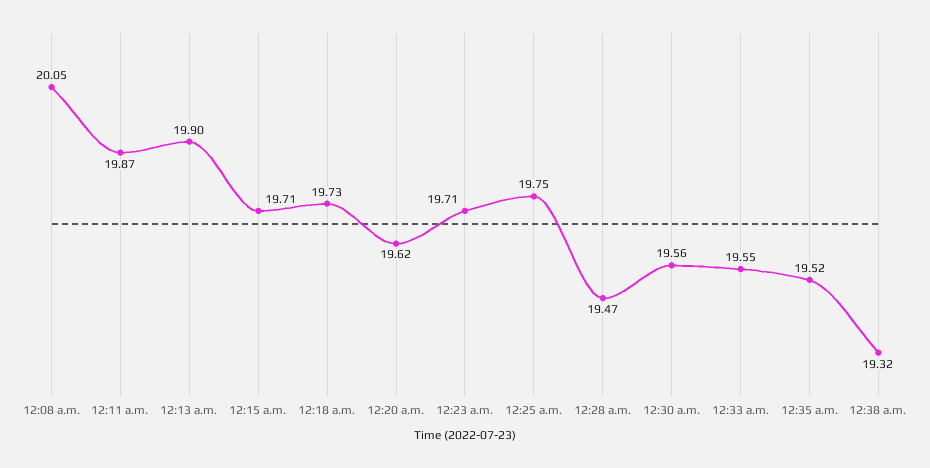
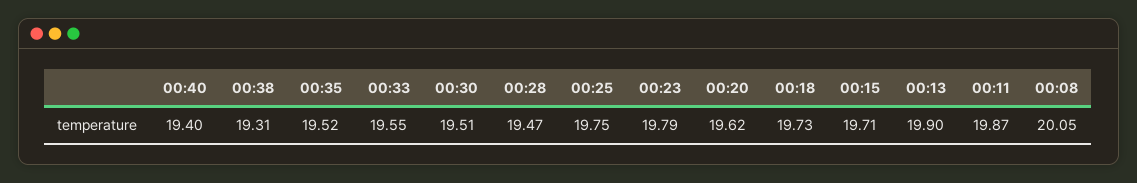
12:23 a.m.: 19.71 -> 19.79
12:30 a.m.: 19.56 -> 19.51
12:38 a.m.: 19.32 -> 19.31
00:40: none -> 19.4

